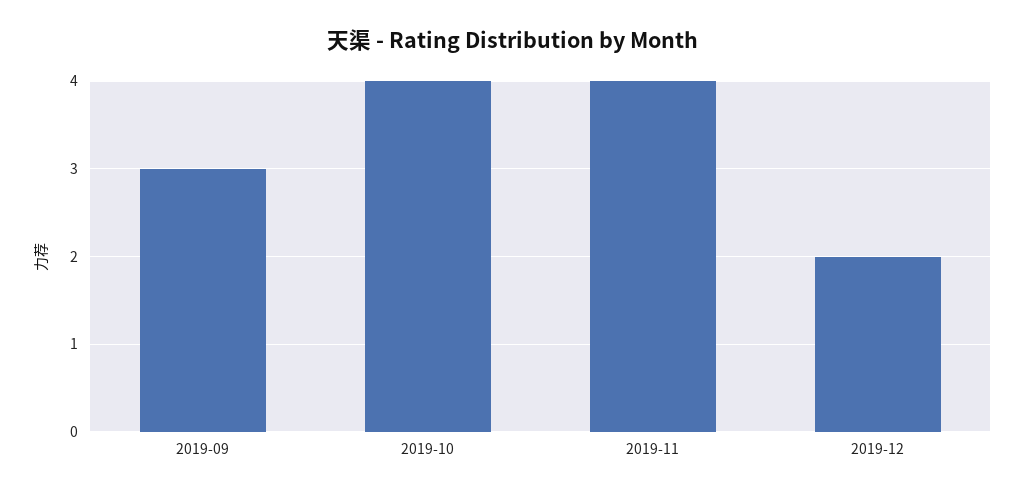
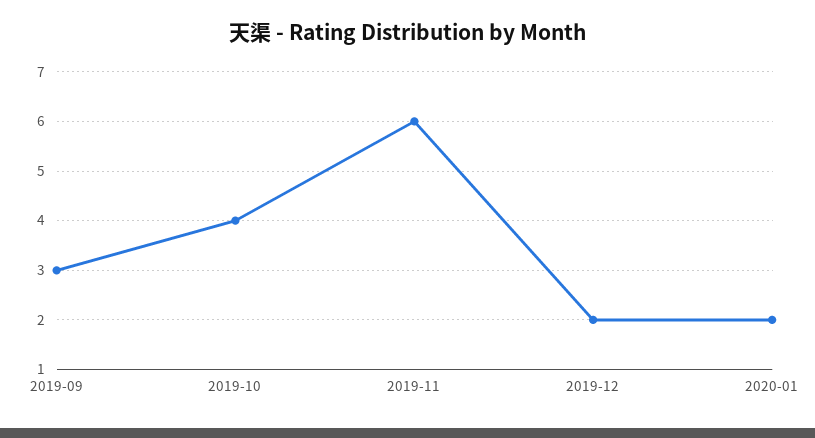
2019-11: 4 -> 6
2020-01: none -> 2

